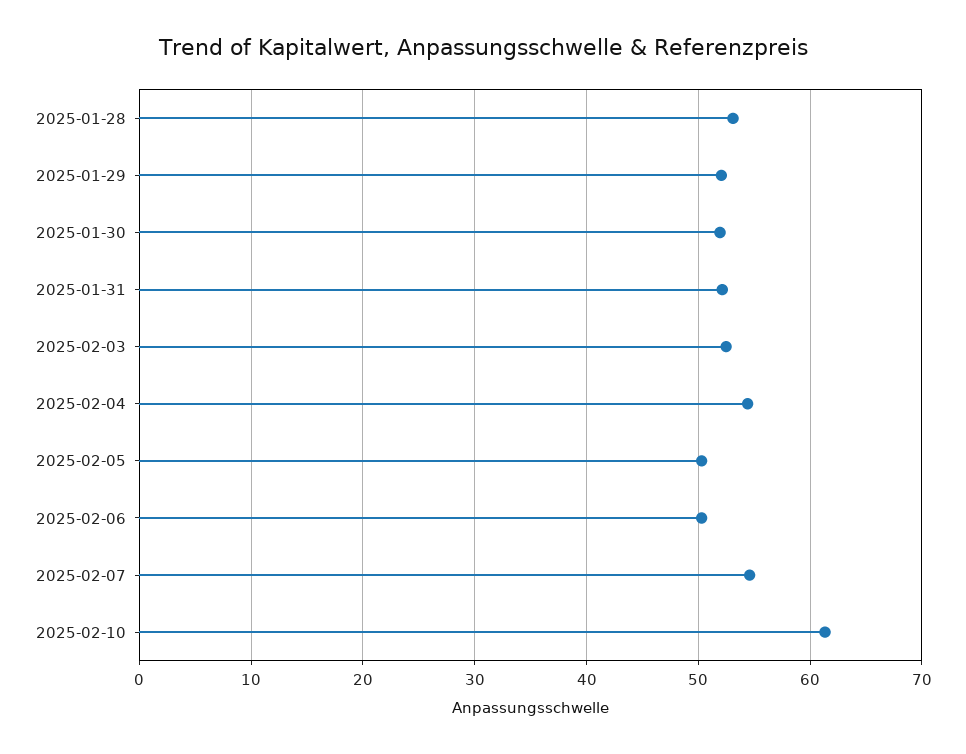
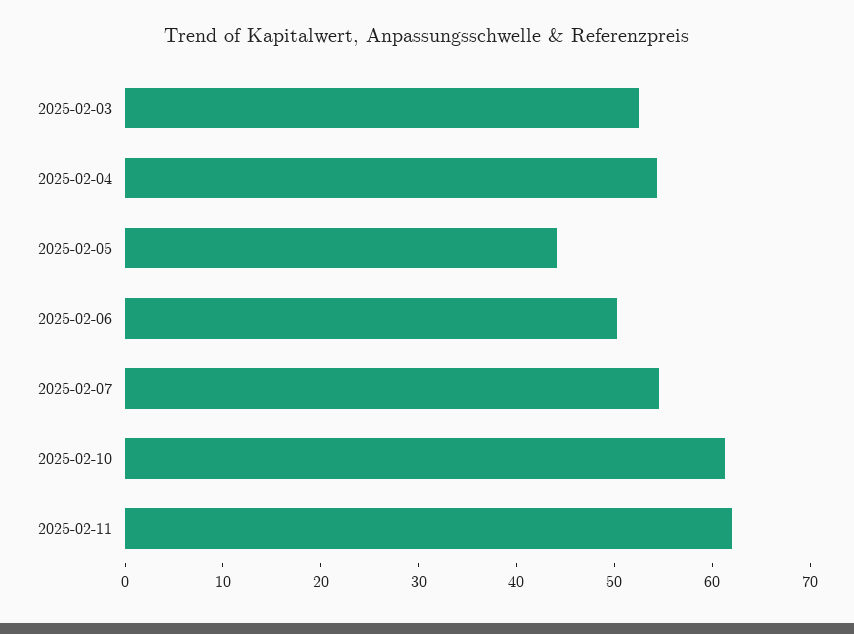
2025-01-28: 53 -> none
2025-01-29: 52 -> none
2025-01-30: 52 -> none
2025-01-31: 52 -> none
2025-02-05: 50 -> 44
2025-02-11: none -> 62

